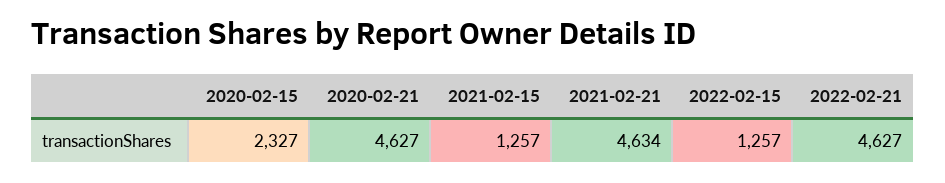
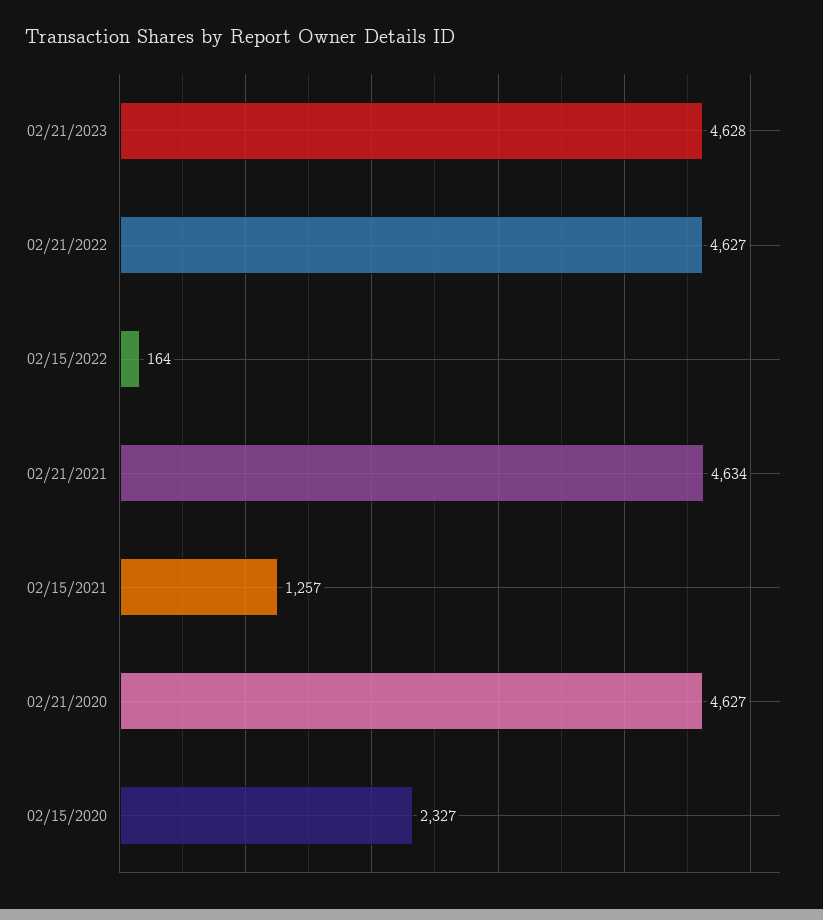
2022-02-15: 1257 -> 164
02/21/2023: none -> 4628

